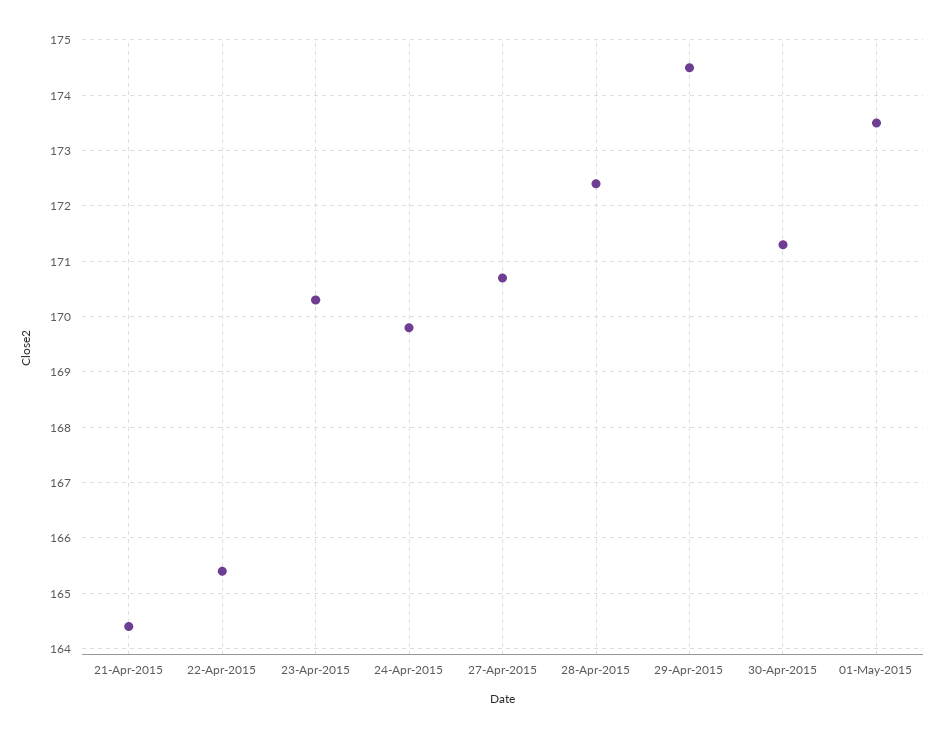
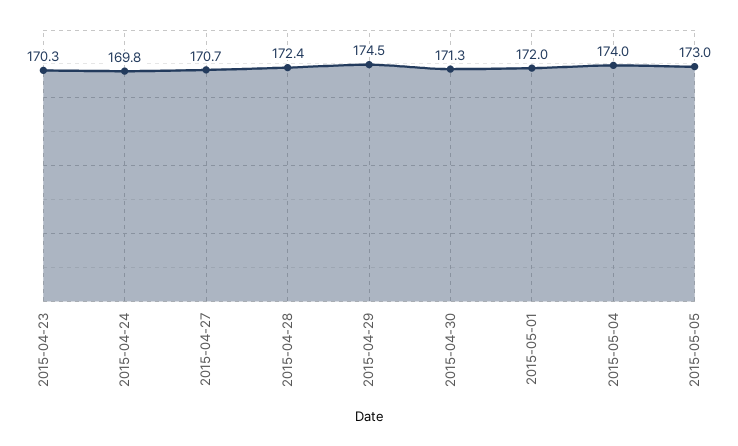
21-Apr-2015: 164.5 -> none
22-Apr-2015: 165.5 -> none
01-May-2015: 173.5 -> 172
2015-05-04: none -> 174
2015-05-05: none -> 173

